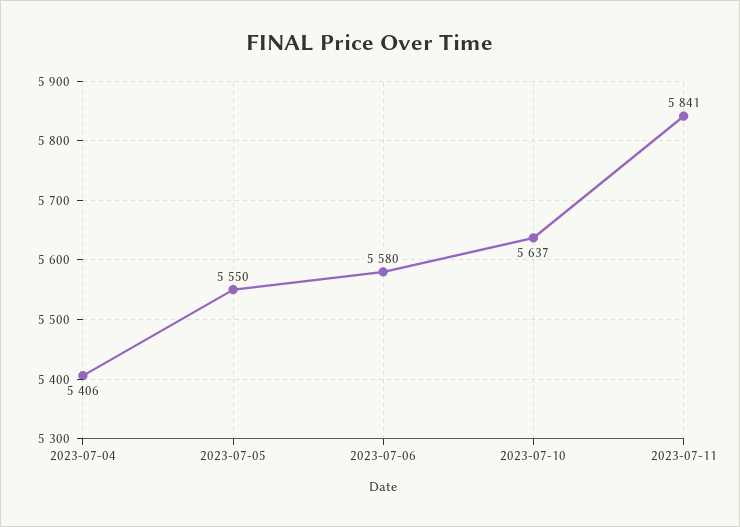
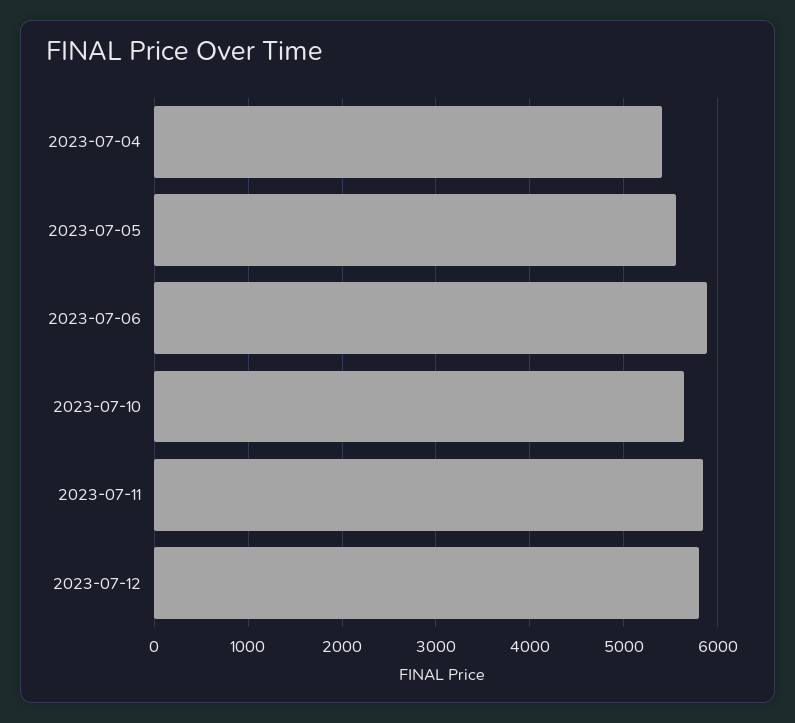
2023-07-06: 5580 -> 5900
2023-07-12: none -> 5800

